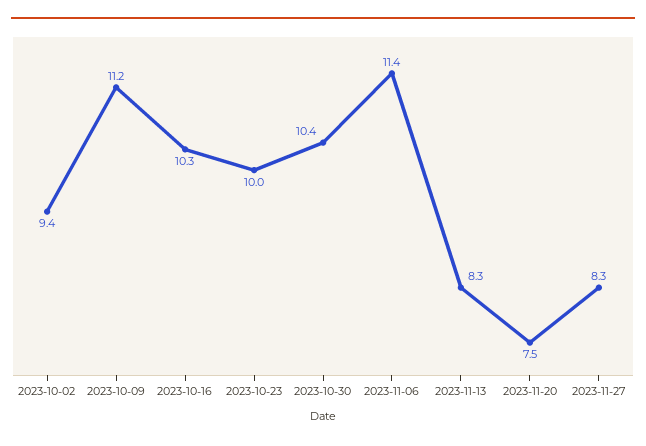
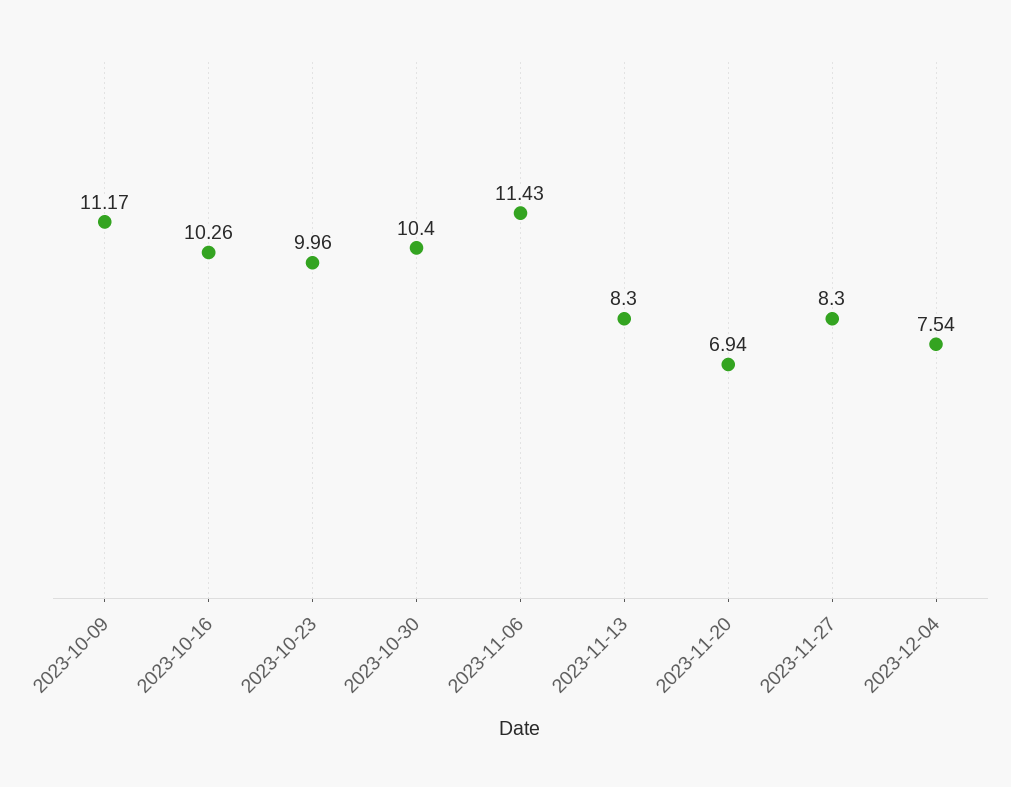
2023-10-02: 9.4 -> none
2023-11-20: 7.5 -> 6.94
2023-12-04: none -> 7.54

